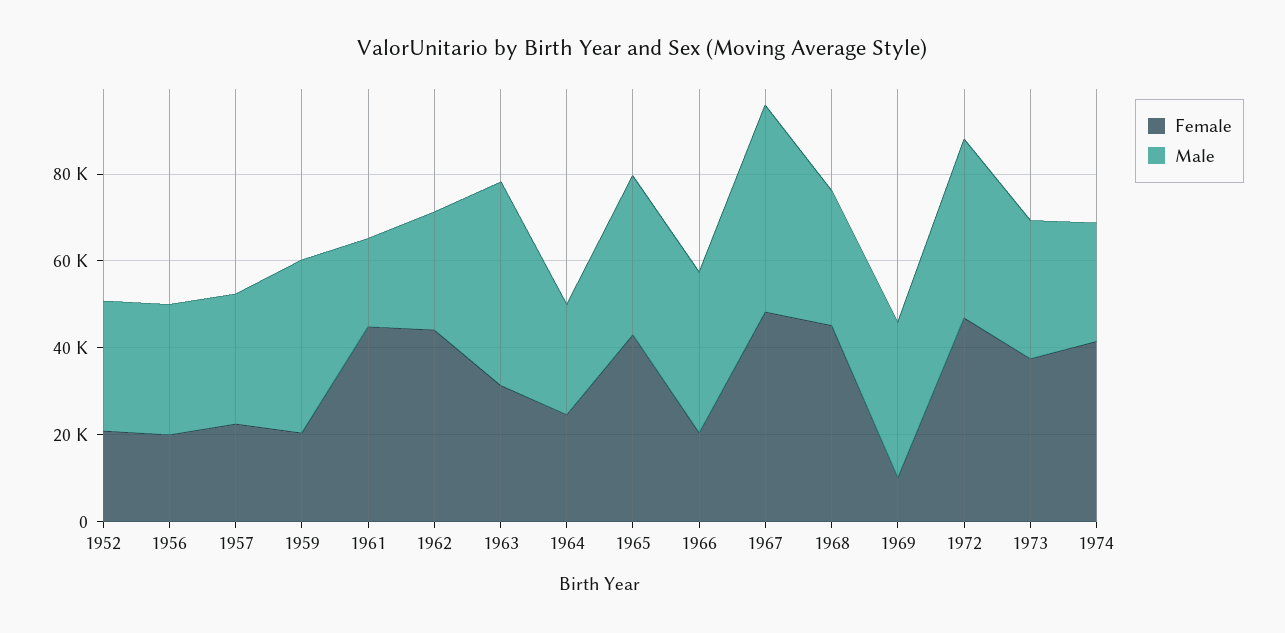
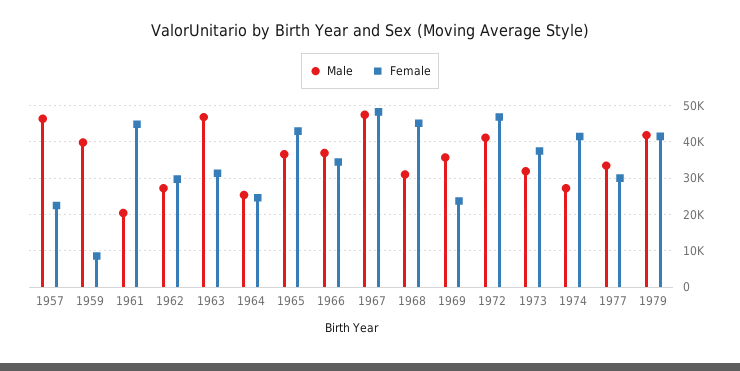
Female, 1952: 20000 -> none
Male, 1952: 30000 -> none
Female, 1956: 20000 -> none
Male, 1956: 30000 -> none
Male, 1957: 30000 -> 46000
Female, 1959: 20000 -> 8000
Female, 1962: 45000 -> 30000
Female, 1966: 20000 -> 34000
Female, 1969: 10000 -> 24000
Male, 1977: none -> 34000
Female, 1977: none -> 30000
Male, 1979: none -> 42000
Female, 1979: none -> 42000

